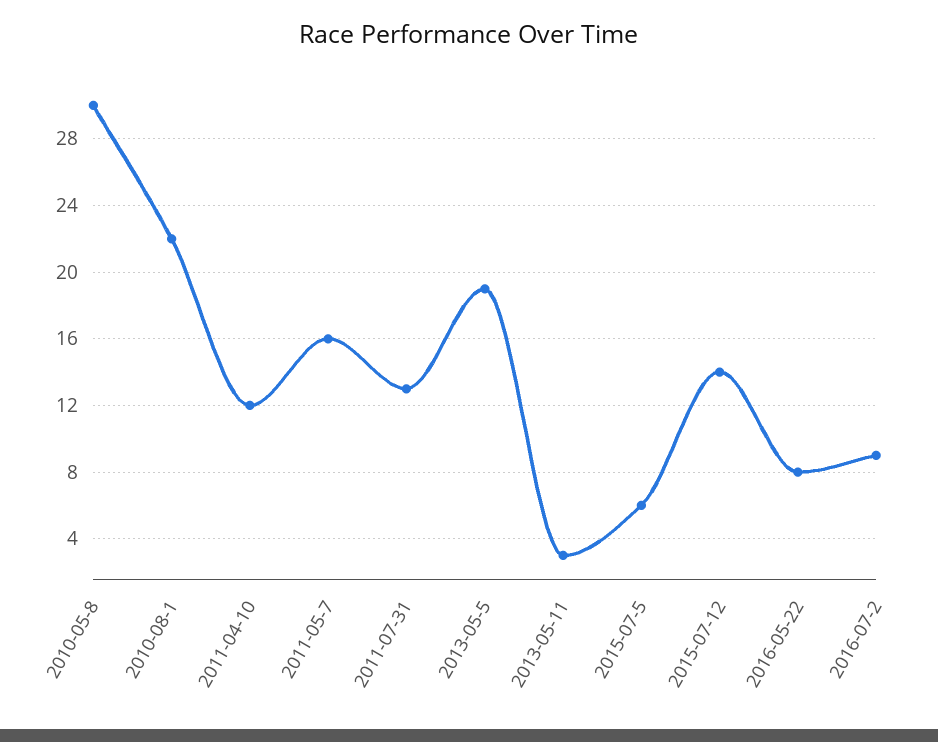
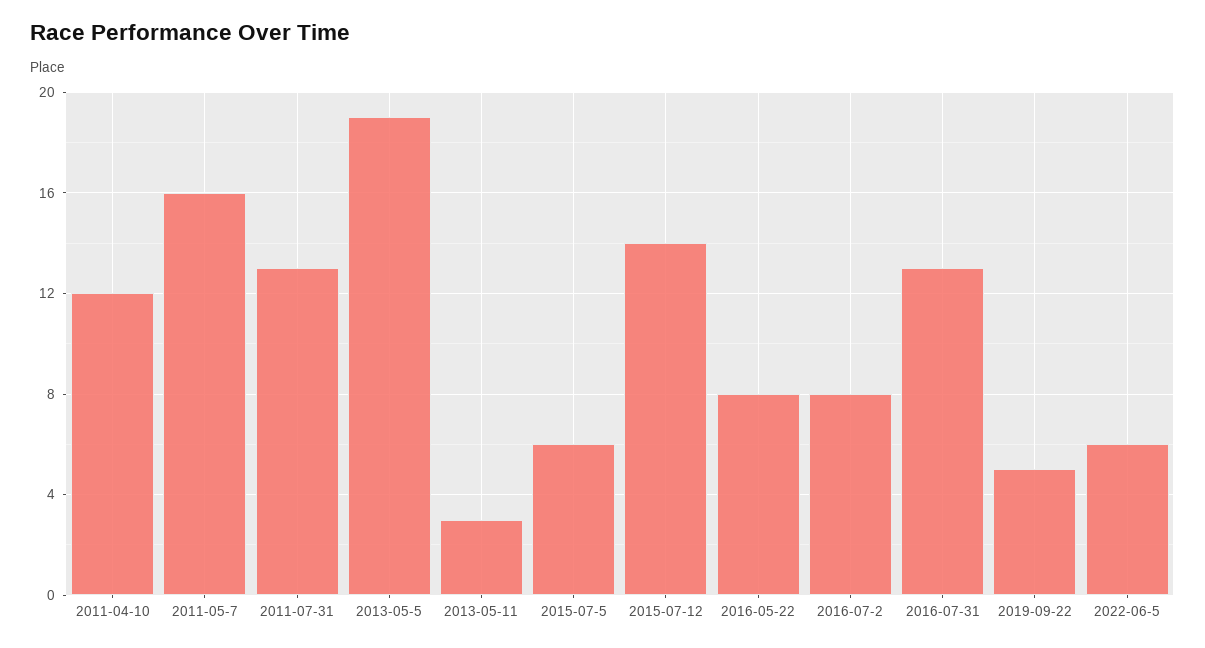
2010-05-8: 30 -> none
2010-08-1: 22 -> none
2016-07-2: 9 -> 8
2016-07-31: none -> 13
2019-09-22: none -> 5
2022-06-5: none -> 6

